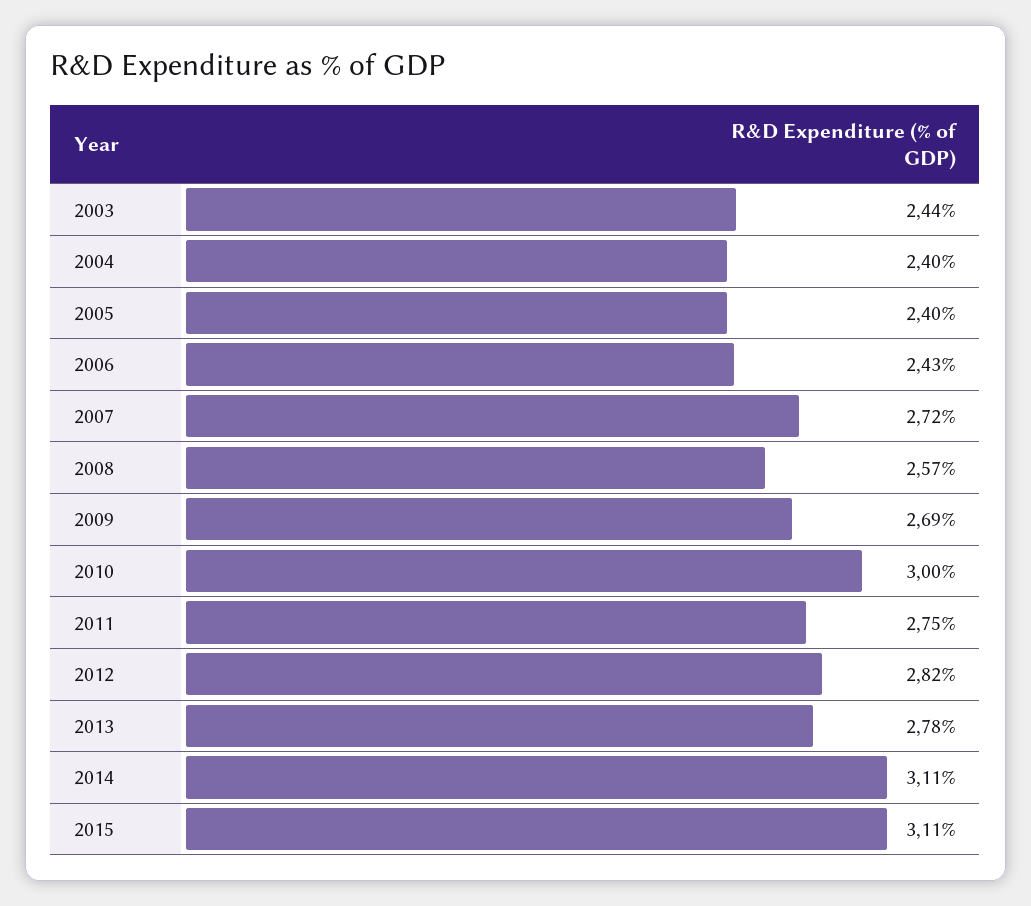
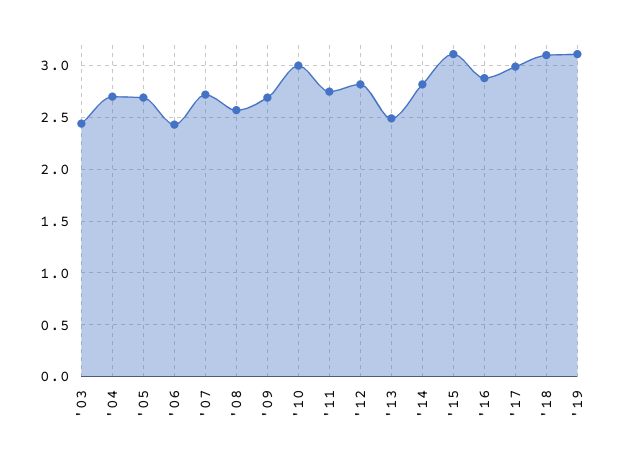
2004: 2.4 -> 2.7
2005: 2.4 -> 2.7
2013: 2.78 -> 2.5
2014: 3.11 -> 2.8
'16: none -> 2.9
'17: none -> 3
'18: none -> 3.1
'19: none -> 3.1

